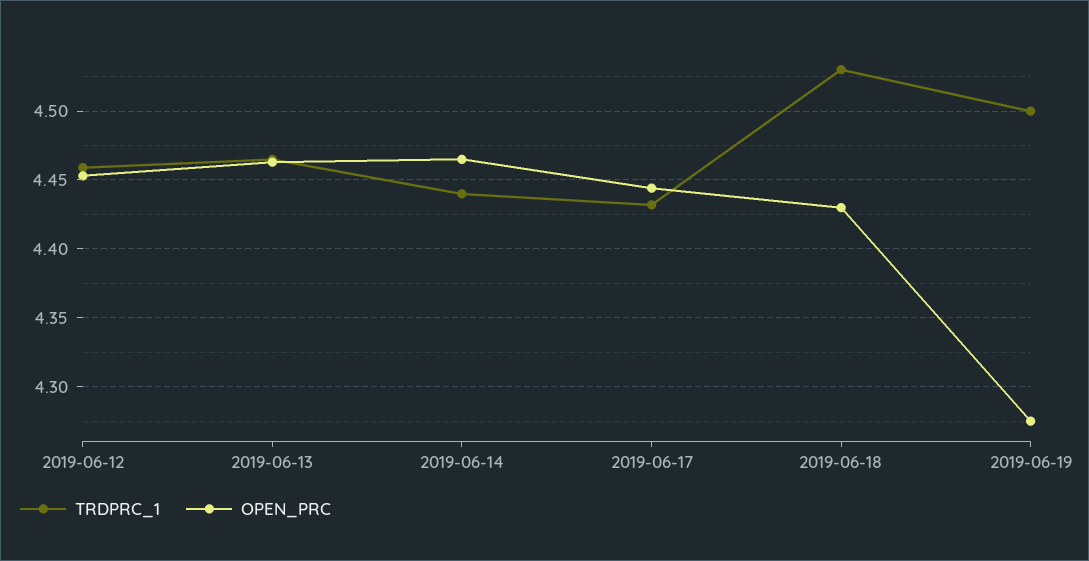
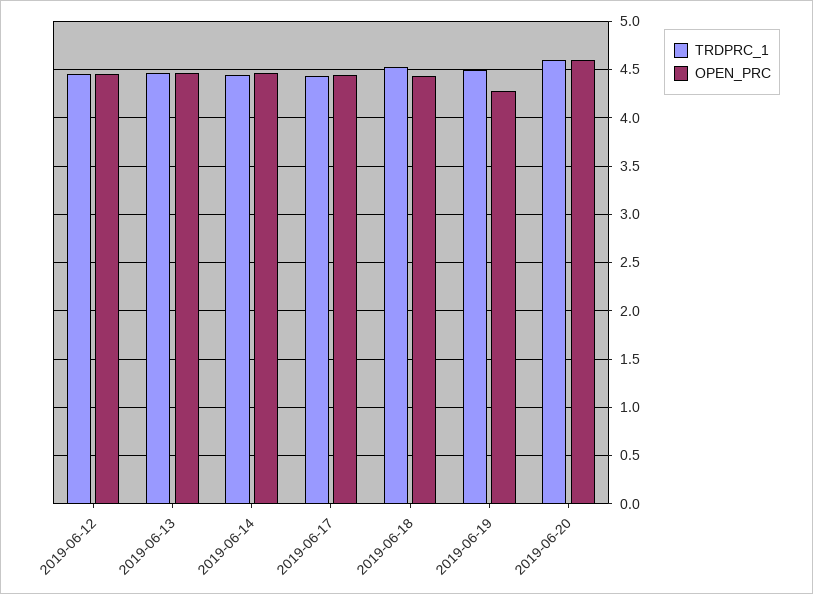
TRDPRC_1, 2019-06-20: none -> 4.6
OPEN_PRC, 2019-06-20: none -> 4.6

